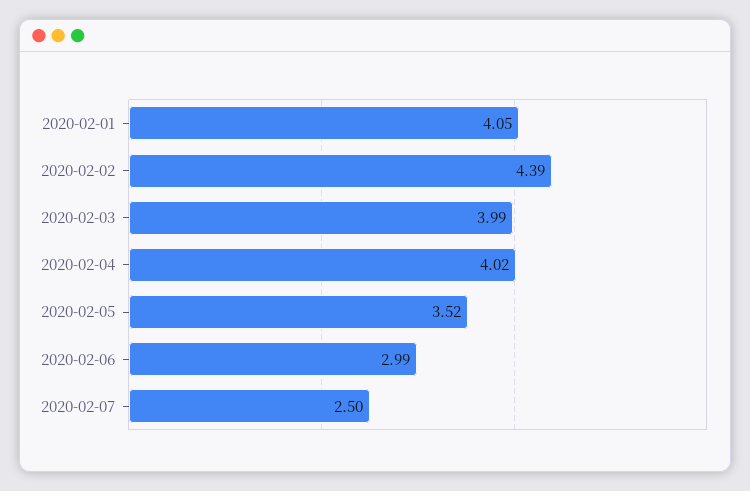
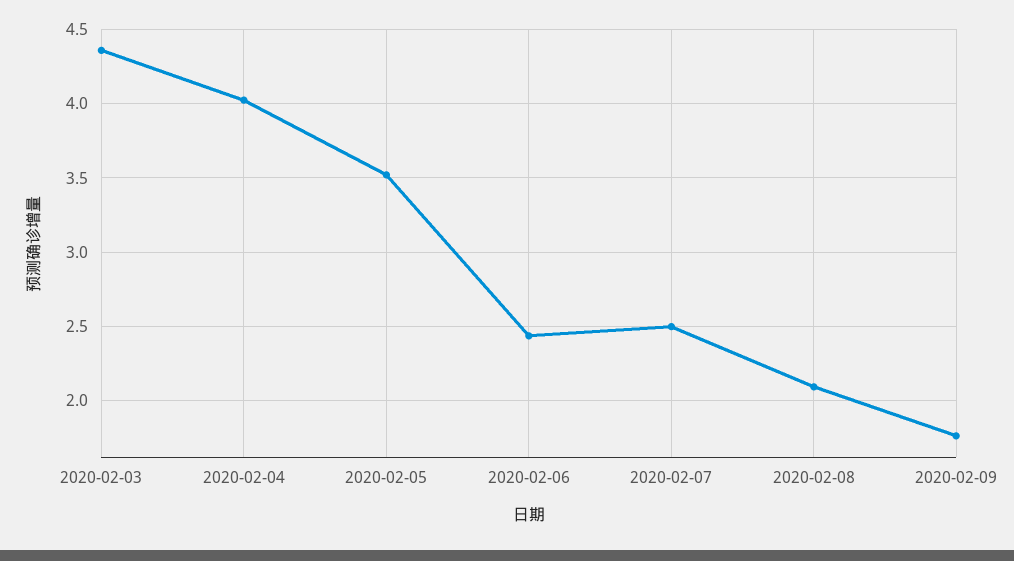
2020-02-01: 4.05 -> none
2020-02-02: 4.39 -> none
2020-02-03: 3.99 -> 4.35
2020-02-06: 2.99 -> 2.45
2020-02-08: none -> 2.1
2020-02-09: none -> 1.75

